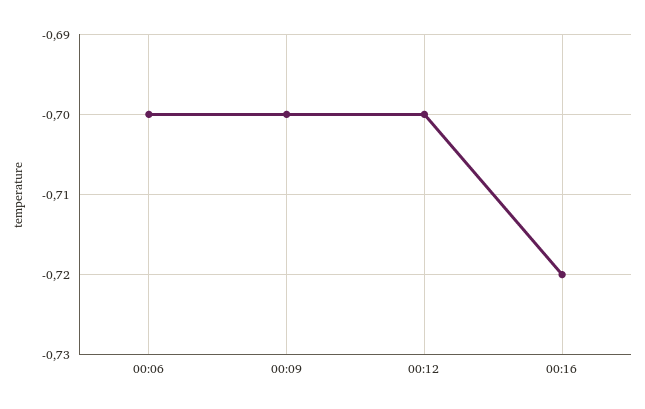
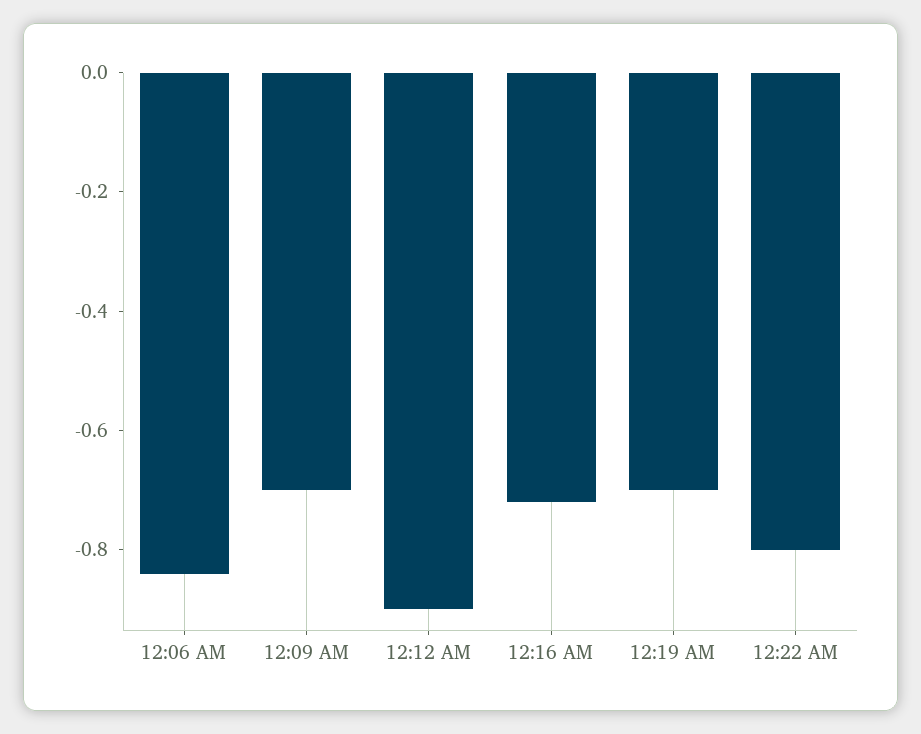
00:06: -0.7 -> -0.85
00:12: -0.7 -> -0.9
12:19 AM: none -> -0.7
12:22 AM: none -> -0.8

